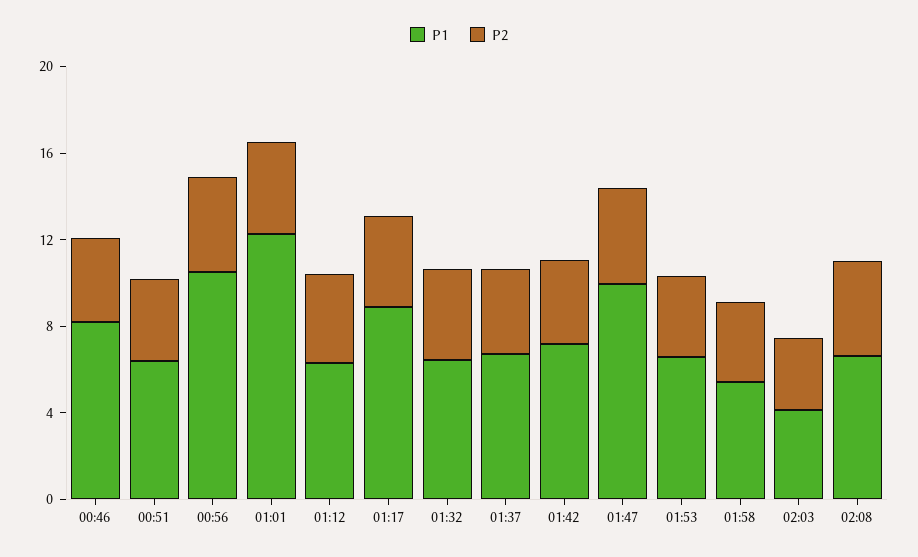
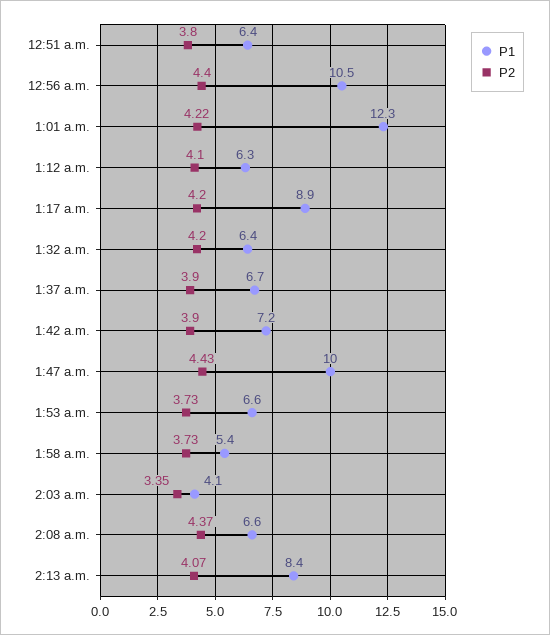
P1, 00:46: 8 -> none
P2, 00:46: 4 -> none
P1, 2:13 a.m.: none -> 8.4
P2, 2:13 a.m.: none -> 4.07

